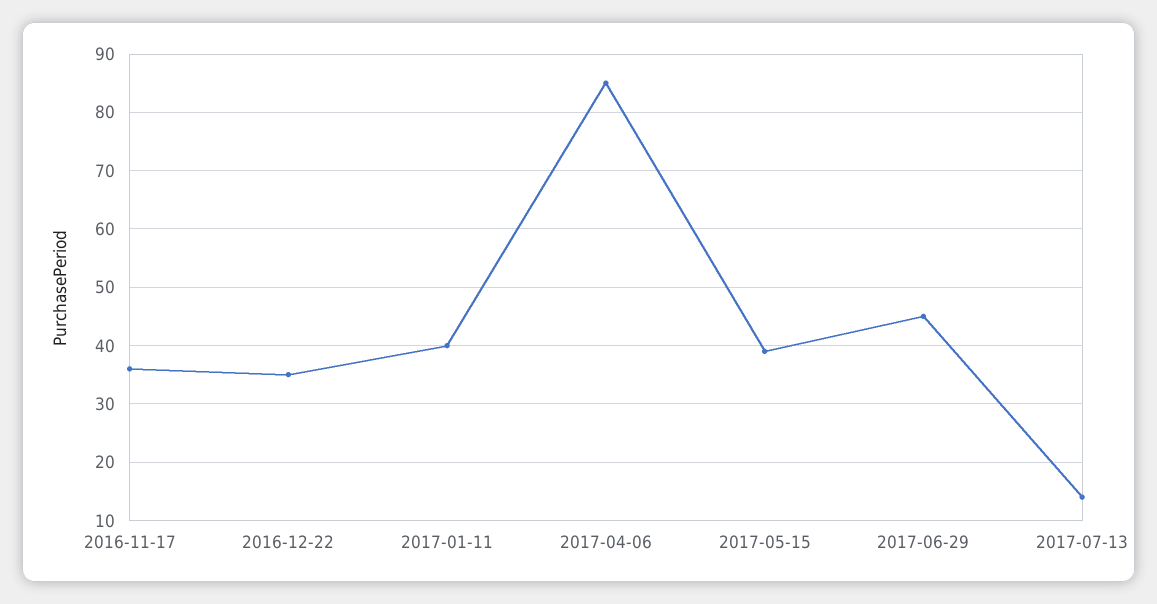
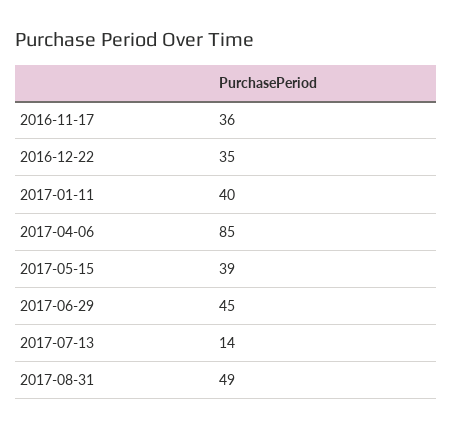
2017-08-31: none -> 49

